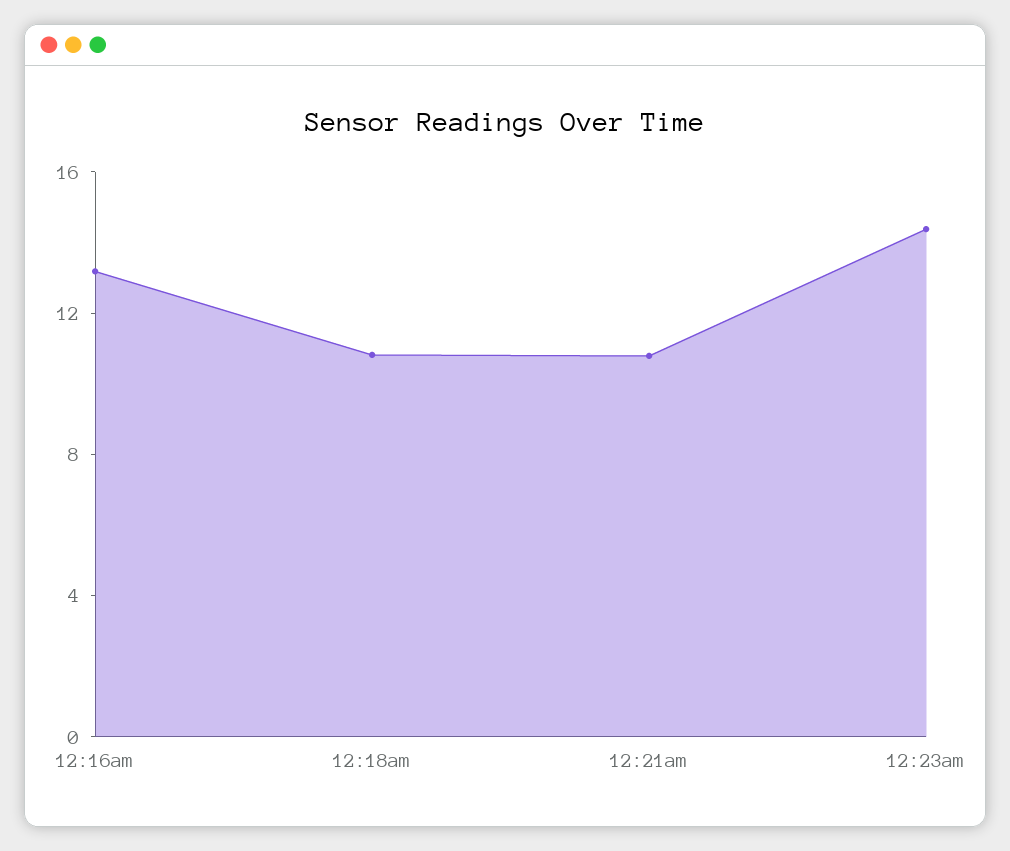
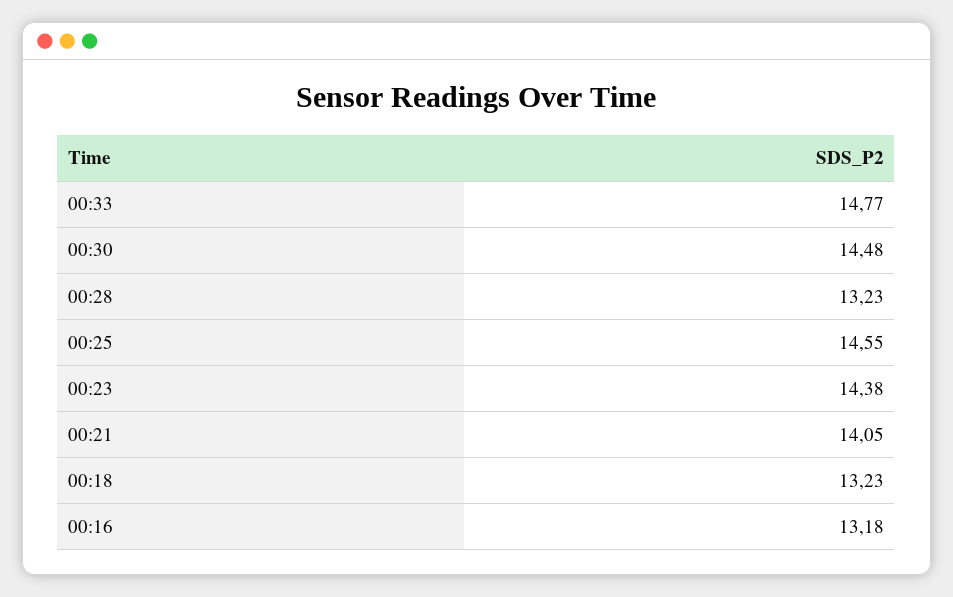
12:18am: 11 -> 13.23
12:21am: 11 -> 14.05
00:33: none -> 14.77
00:30: none -> 14.48
00:28: none -> 13.23
00:25: none -> 14.55

